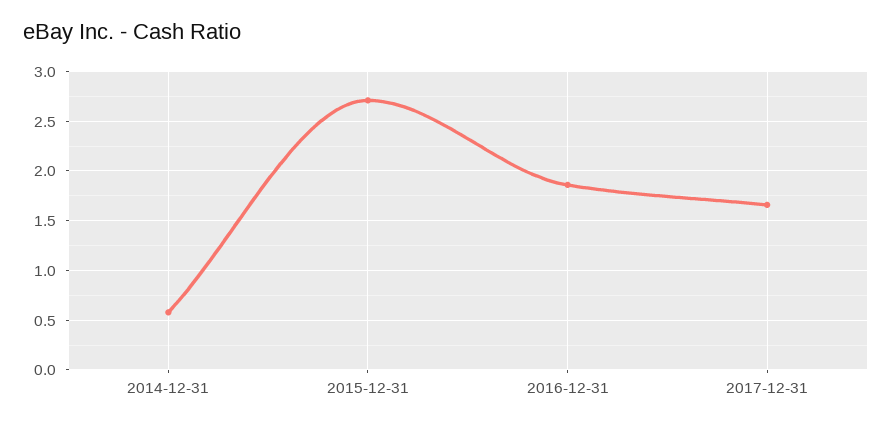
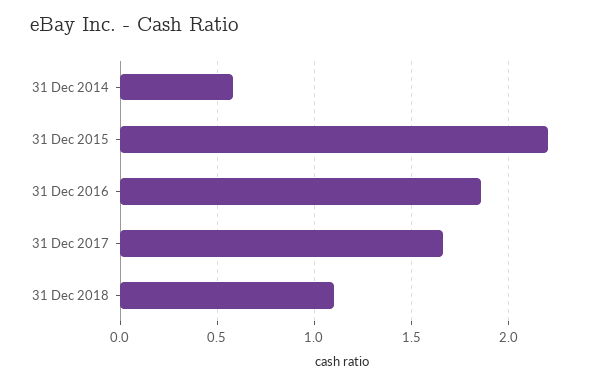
2015-12-31: 2.7 -> 2.2
31 Dec 2018: none -> 1.1

